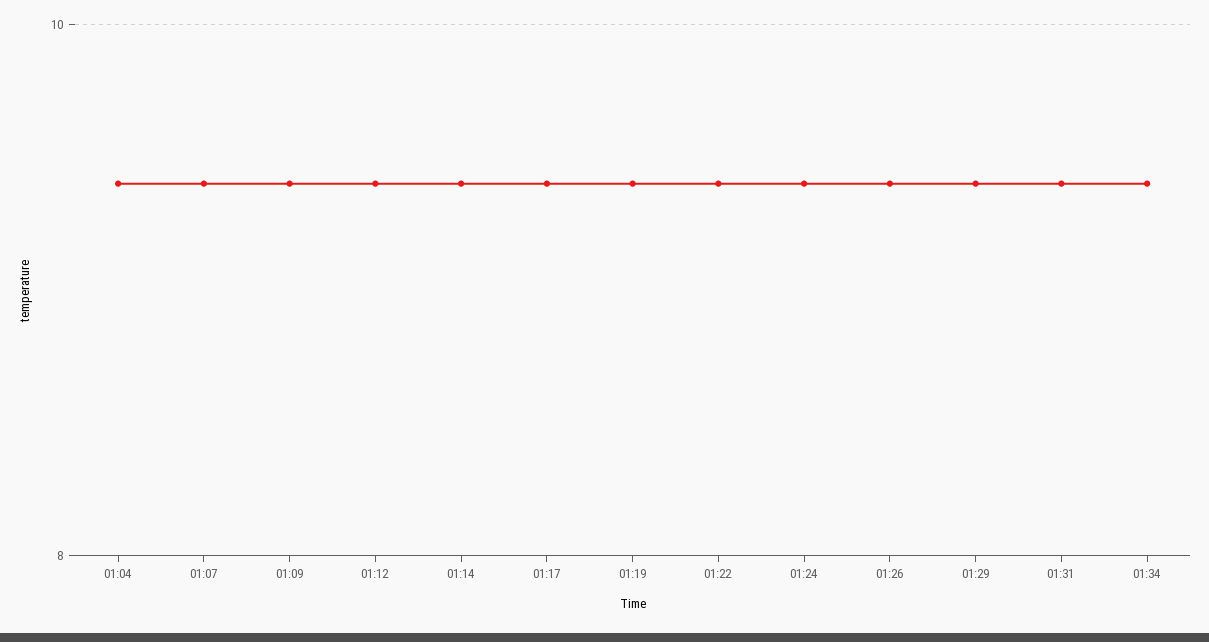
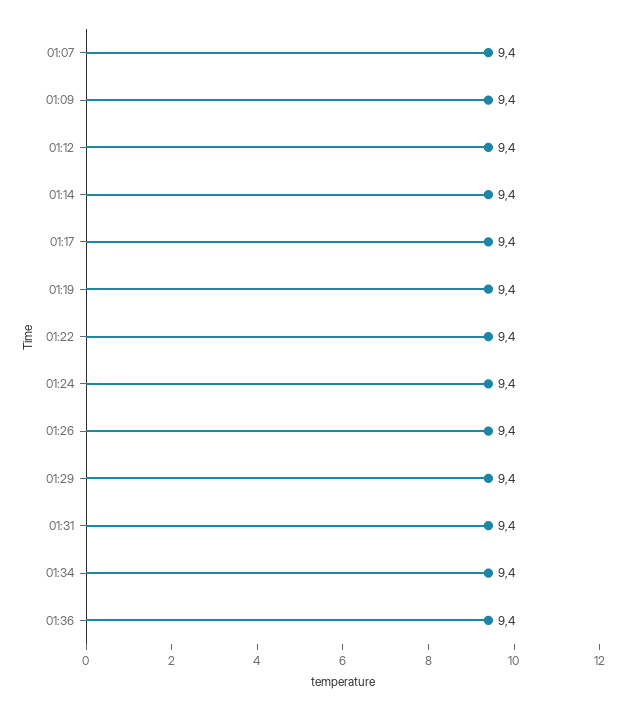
01:04: 9.5 -> none
01:36: none -> 9.4

